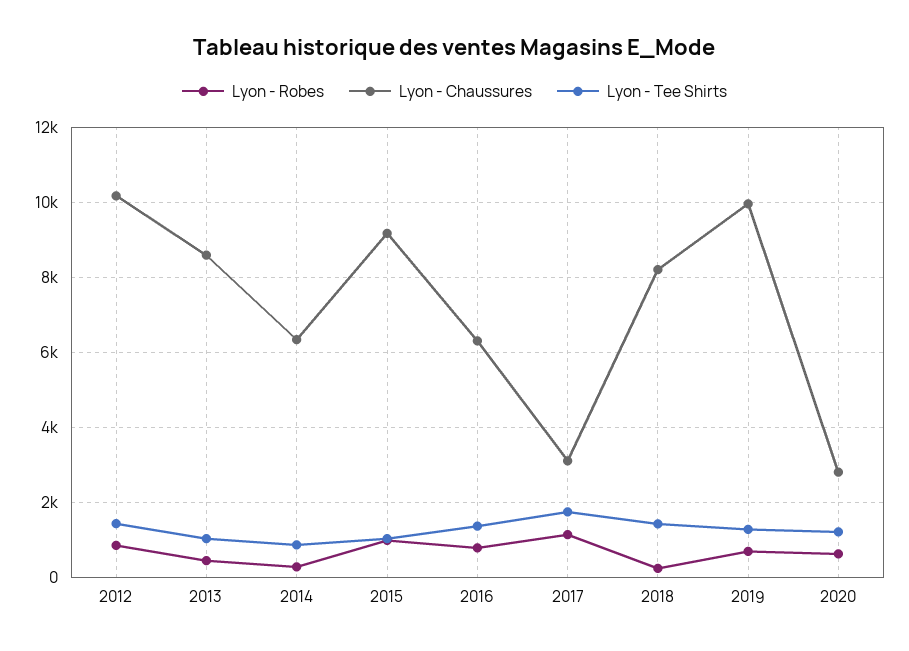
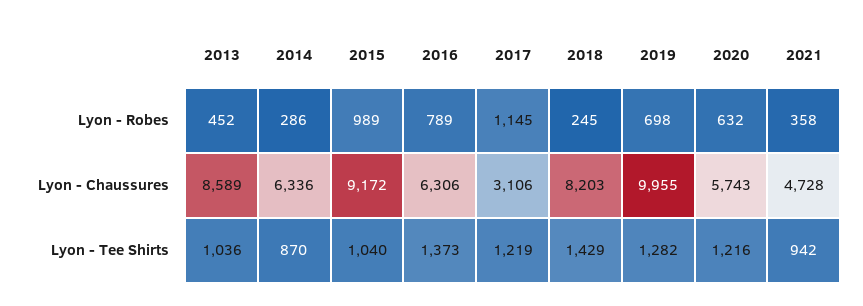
Lyon - Robes, 2012: 800 -> none
Lyon - Chaussures, 2012: 10200 -> none
Lyon - Tee Shirts, 2012: 1400 -> none
Lyon - Tee Shirts, 2017: 1800 -> 1219
Lyon - Chaussures, 2020: 2800 -> 5743
Lyon - Robes, 2021: none -> 358
Lyon - Chaussures, 2021: none -> 4728
Lyon - Tee Shirts, 2021: none -> 942

